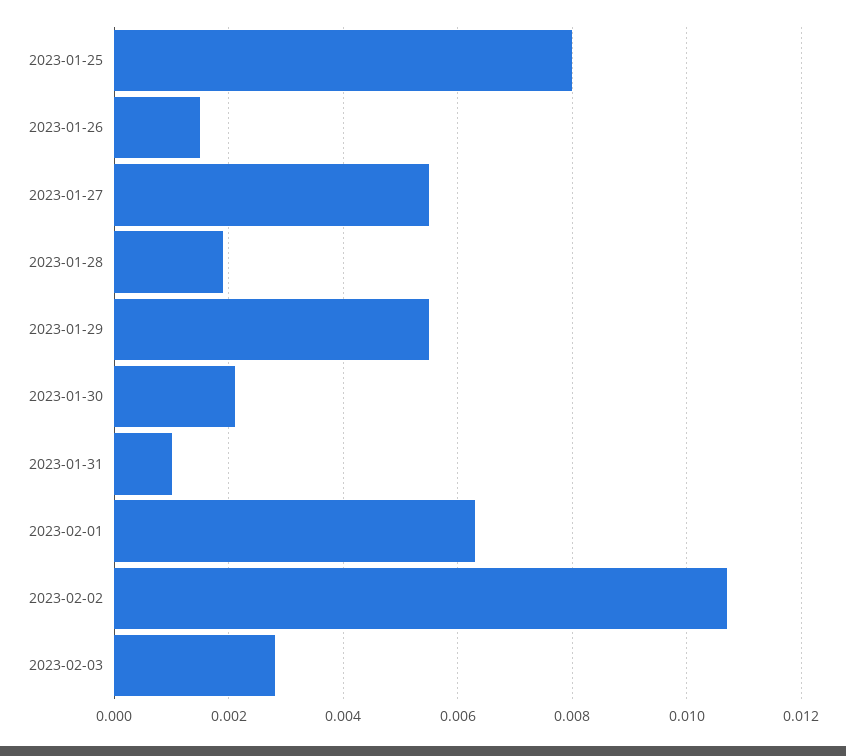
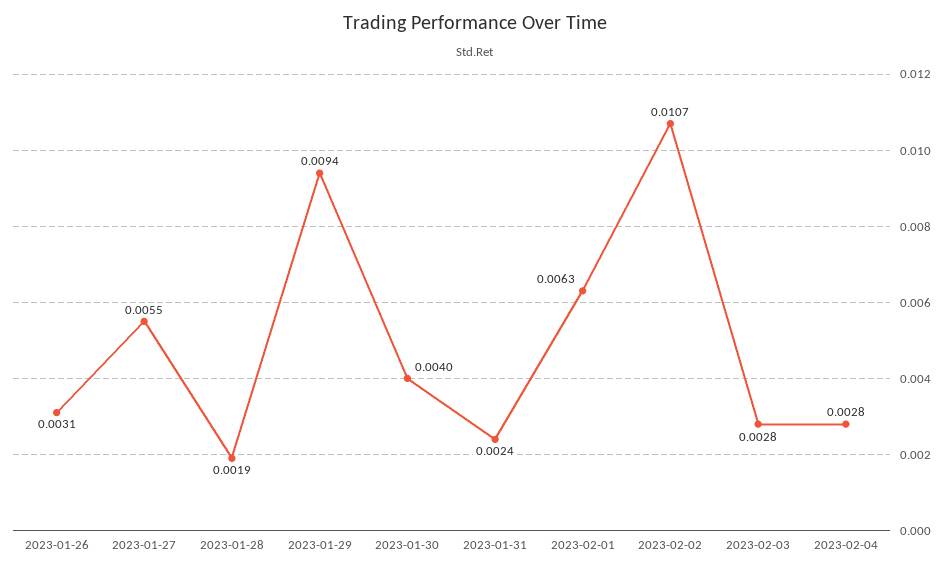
2023-01-25: 0.008 -> none
2023-01-26: 0.0015 -> 0.0031
2023-01-29: 0.0055 -> 0.0094
2023-01-30: 0.002 -> 0.004
2023-01-31: 0.001 -> 0.0024
2023-02-04: none -> 0.0028

